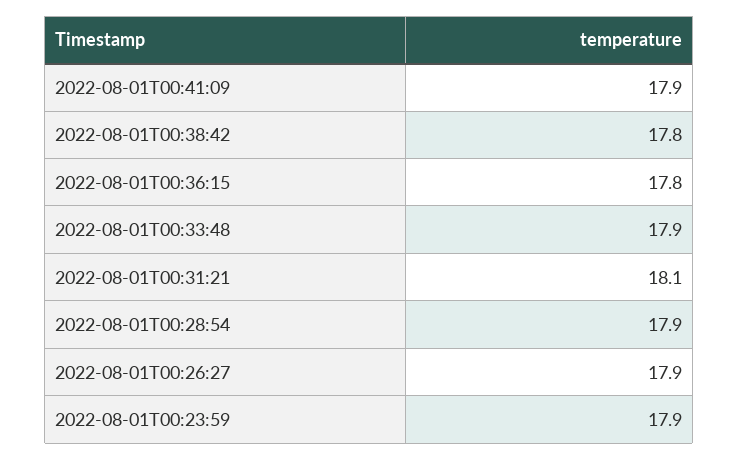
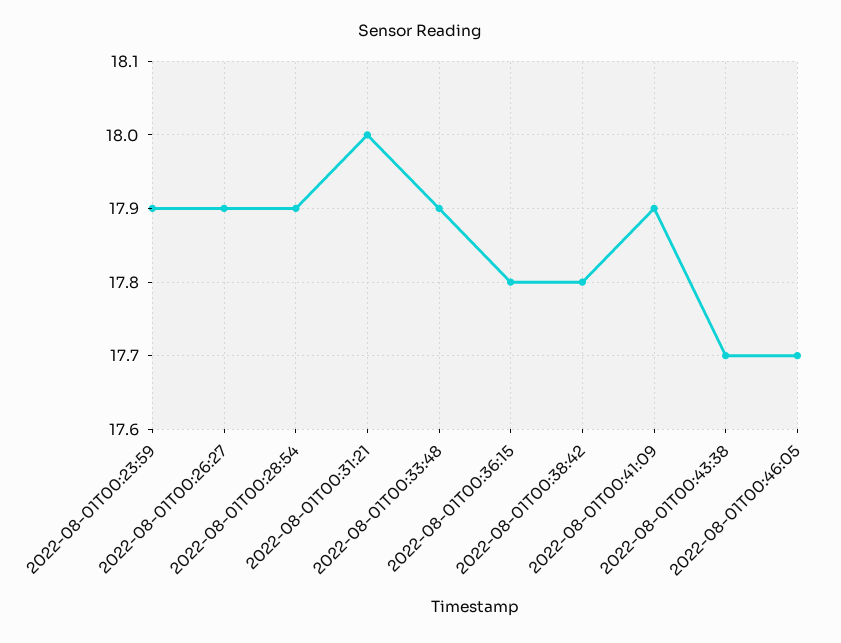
2022-08-01T00:31:21: 18.1 -> 18
2022-08-01T00:43:38: none -> 17.7
2022-08-01T00:46:05: none -> 17.7

